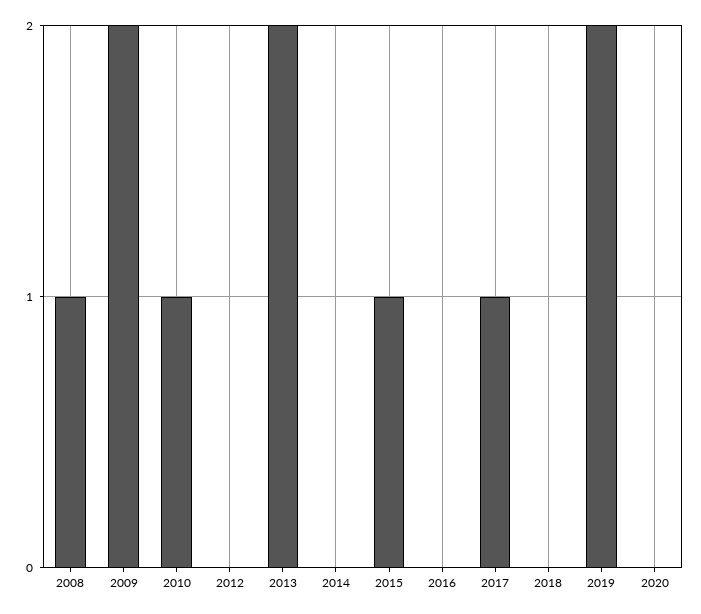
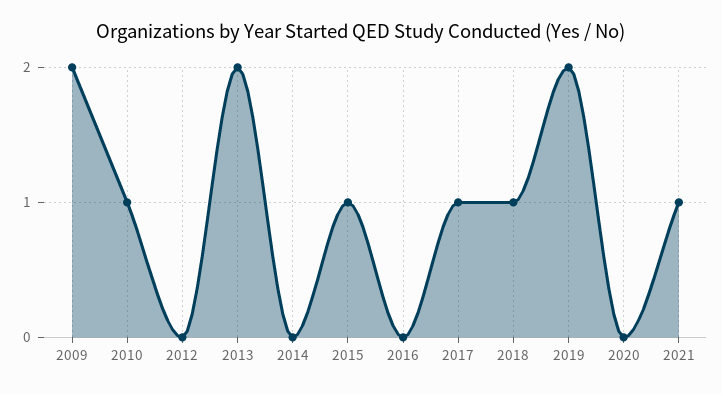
2008: 1 -> none
2018: 0 -> 1
2021: none -> 1

